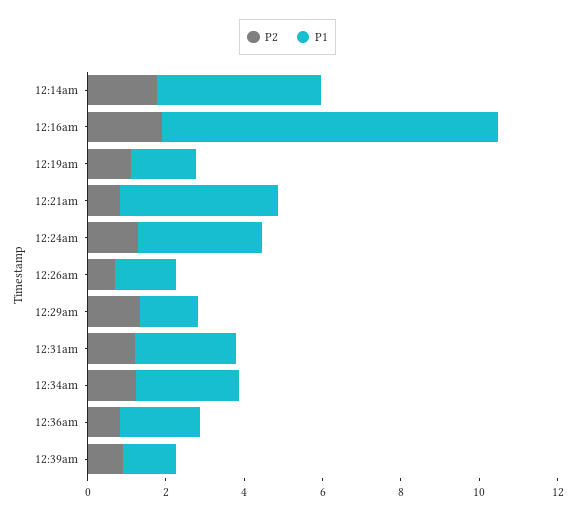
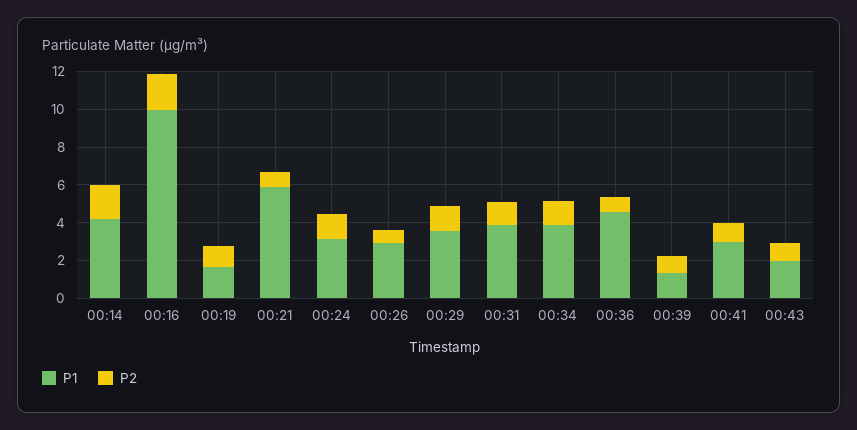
P1, 12:16am: 8.5 -> 10
P1, 12:21am: 4 -> 6
P1, 12:26am: 1.5 -> 3
P1, 12:29am: 1.5 -> 3.5
P1, 12:31am: 2.5 -> 4
P1, 12:34am: 2.5 -> 4
P1, 12:36am: 2 -> 4.5
P1, 00:41: none -> 3
P2, 00:41: none -> 1
P1, 00:43: none -> 2
P2, 00:43: none -> 1

